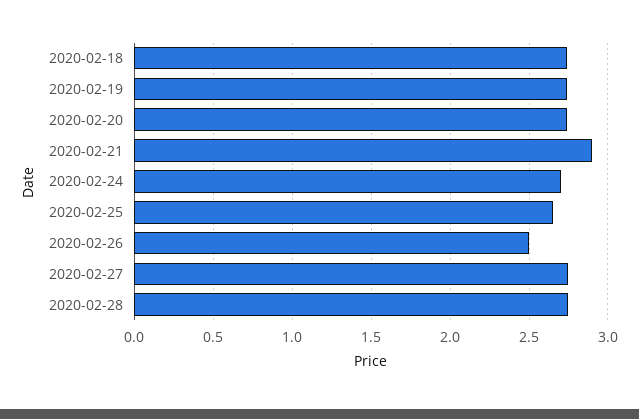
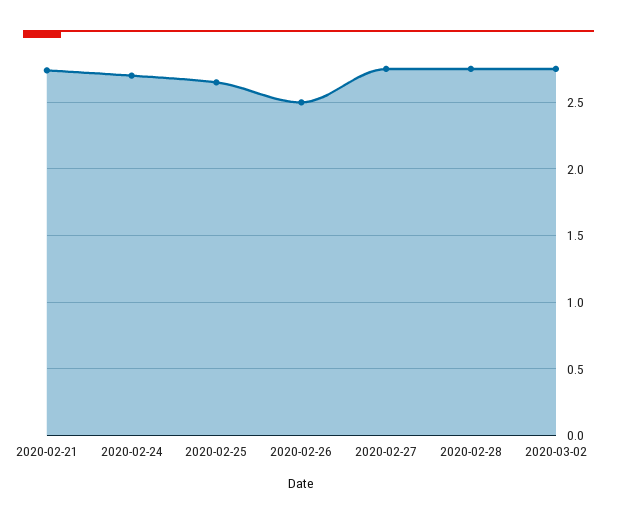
2020-02-18: 2.75 -> none
2020-02-19: 2.75 -> none
2020-02-20: 2.75 -> none
2020-02-21: 2.9 -> 2.75
2020-03-02: none -> 2.75

